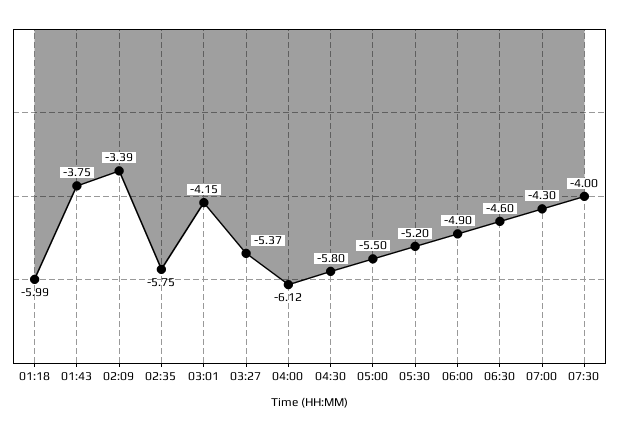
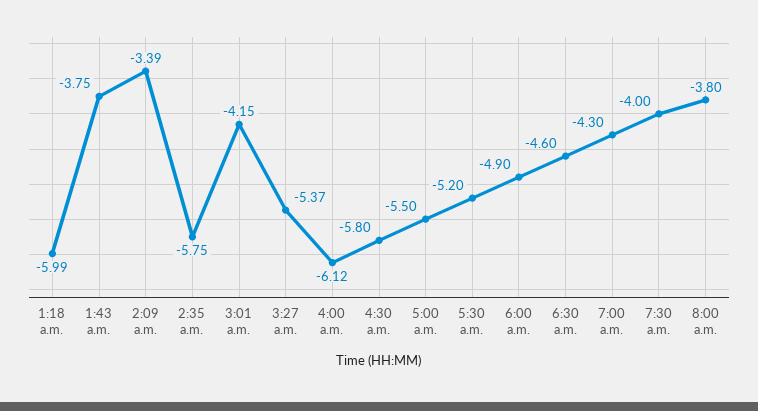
8:00 a.m.: none -> -3.8

